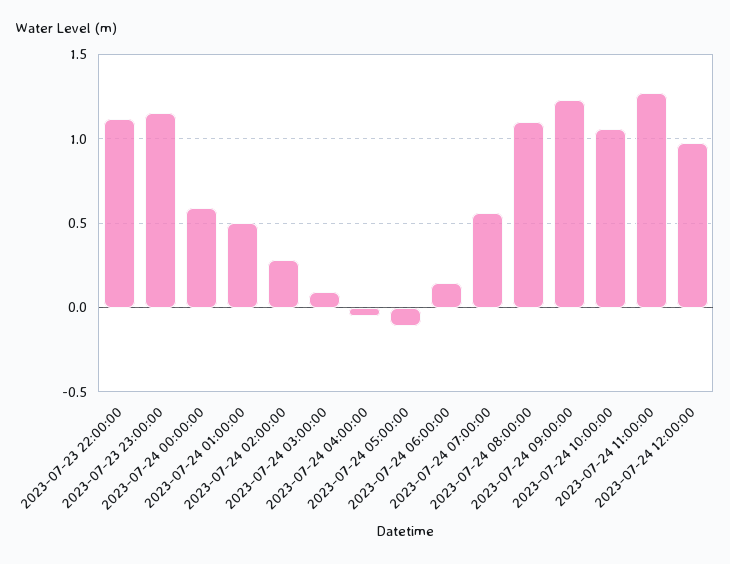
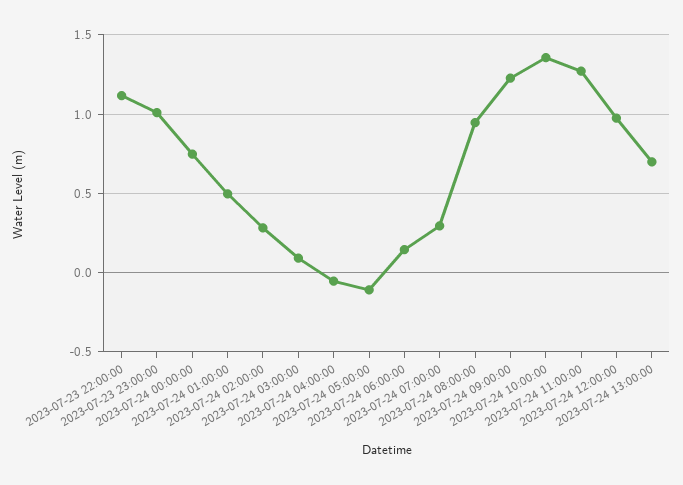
2023-07-23 23:00:00: 1.15 -> 1
2023-07-24 00:00:00: 0.6 -> 0.75
2023-07-24 07:00:00: 0.55 -> 0.3
2023-07-24 08:00:00: 1.1 -> 0.95
2023-07-24 10:00:00: 1.05 -> 1.35
2023-07-24 13:00:00: none -> 0.7

